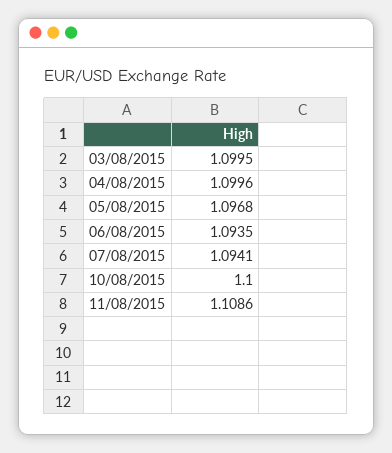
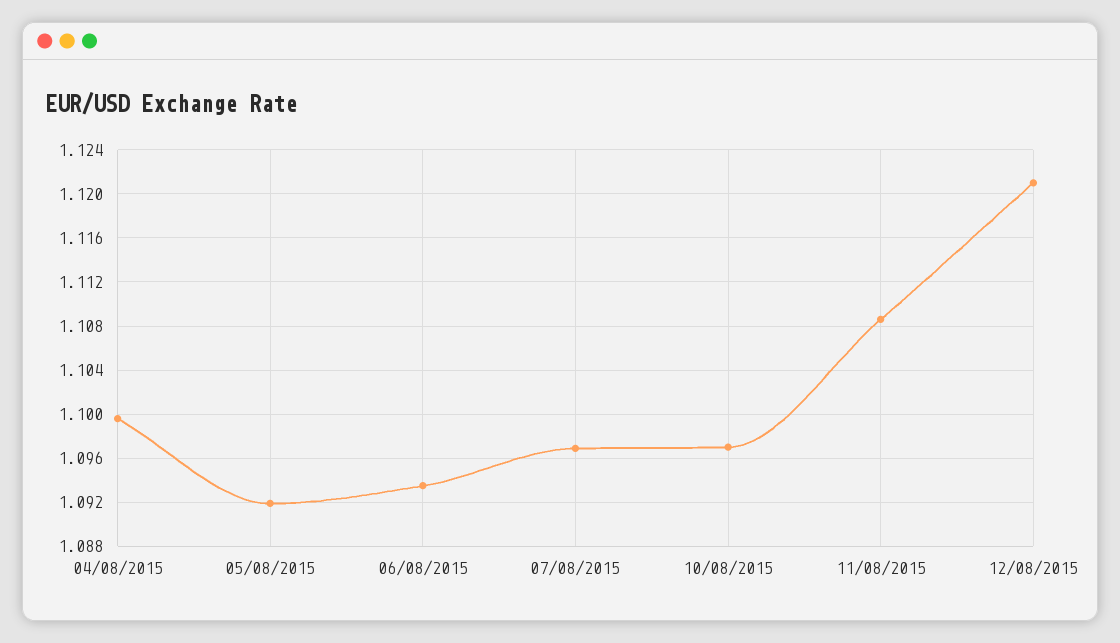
03/08/2015: 1.0995 -> none
05/08/2015: 1.0968 -> 1.092
07/08/2015: 1.0941 -> 1.097
10/08/2015: 1.1 -> 1.097
12/08/2015: none -> 1.121

